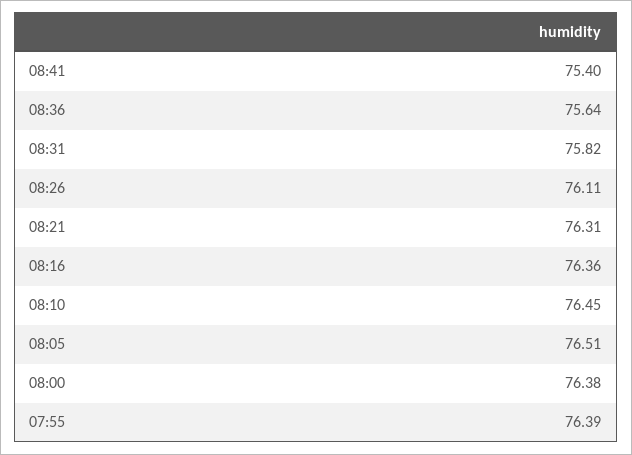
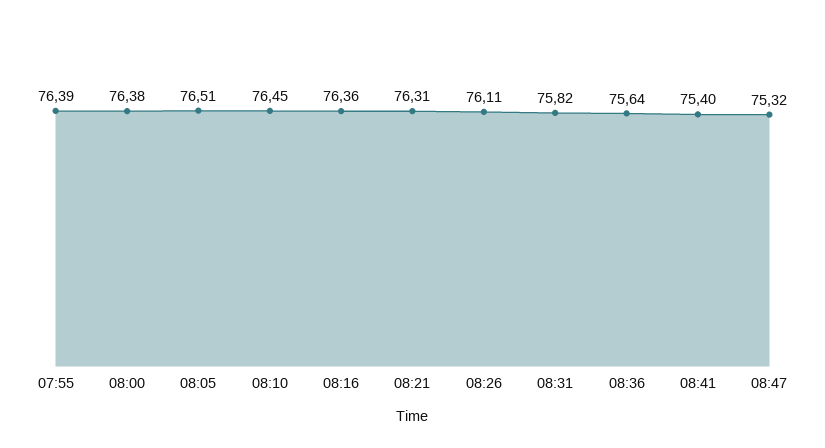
08:47: none -> 75.32

